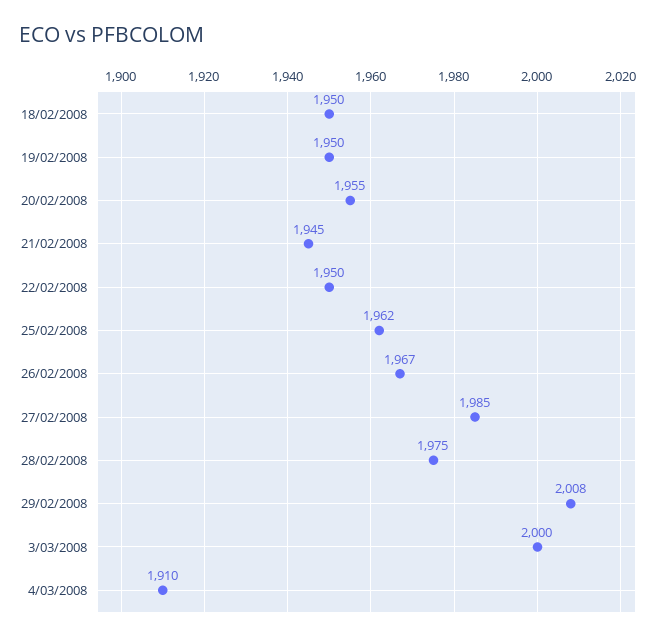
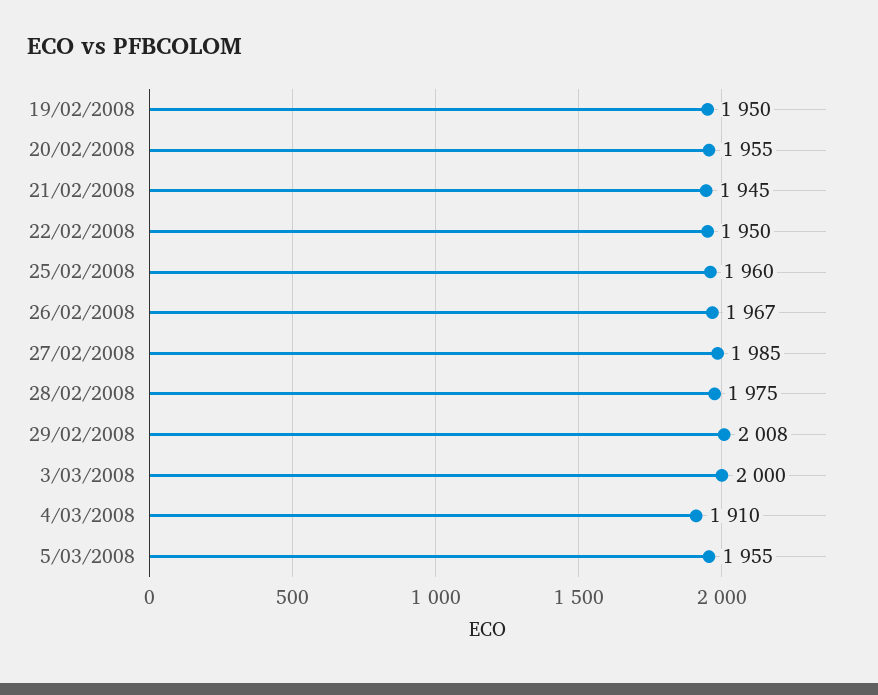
18/02/2008: 1950 -> none
25/02/2008: 1962 -> 1960
5/03/2008: none -> 1955

